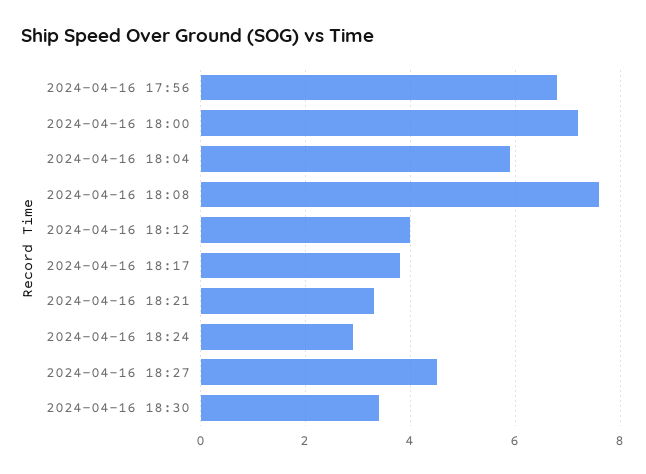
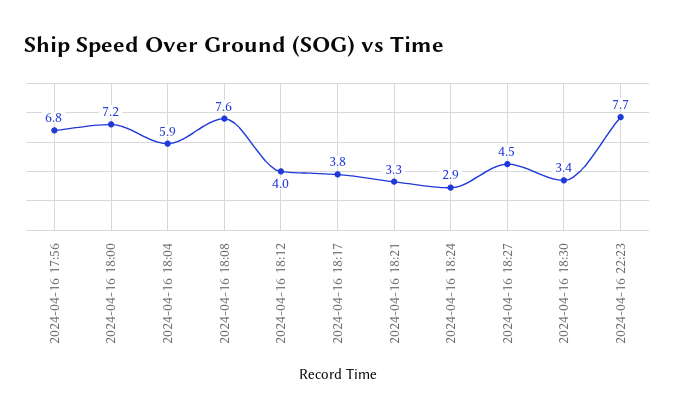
2024-04-16 22:23: none -> 7.7

